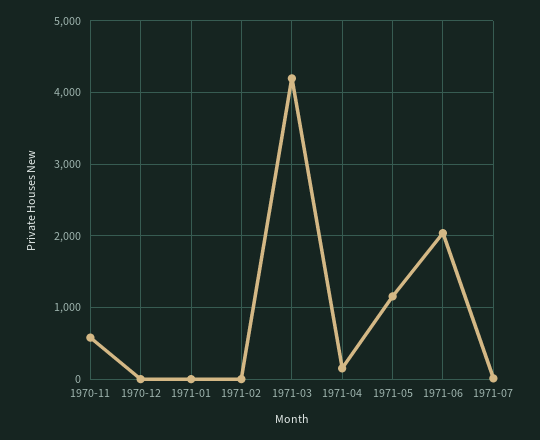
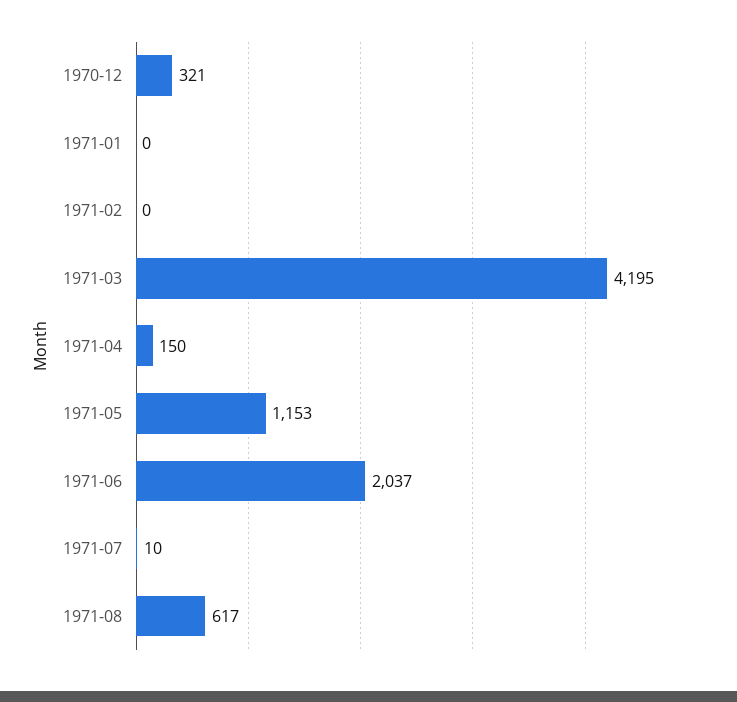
1970-11: 600 -> none
1970-12: 0 -> 321
1971-08: none -> 617

